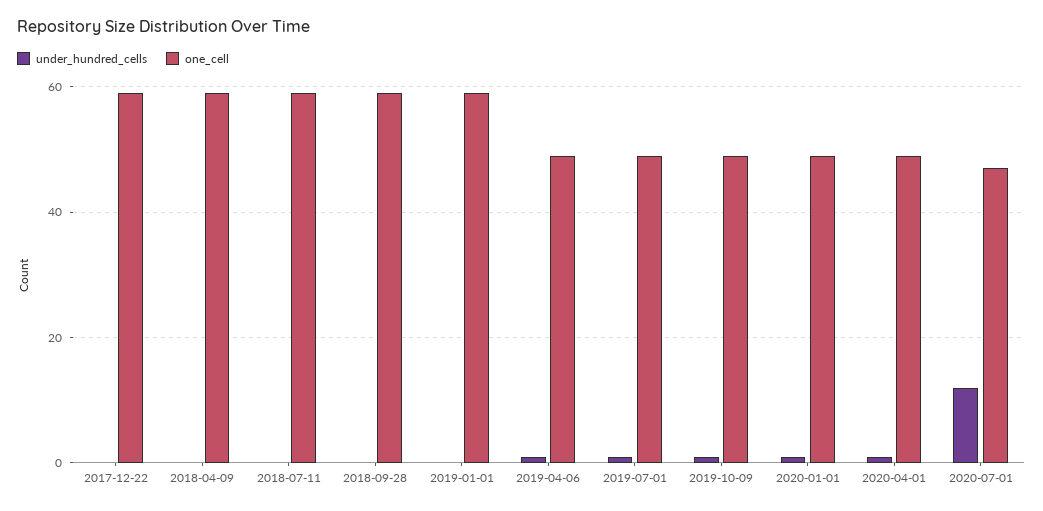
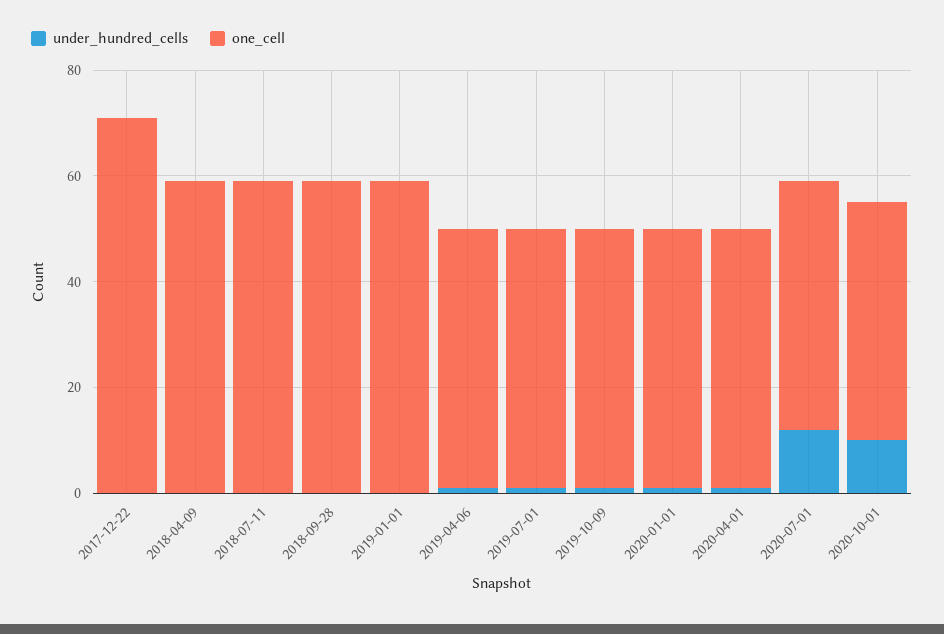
one_cell, 2017-12-22: 60 -> 70
under_hundred_cells, 2020-10-01: none -> 10
one_cell, 2020-10-01: none -> 45

